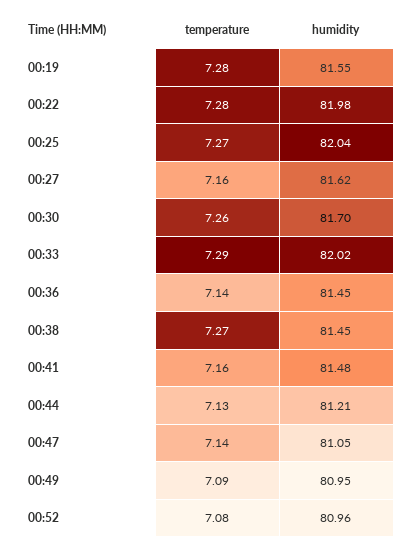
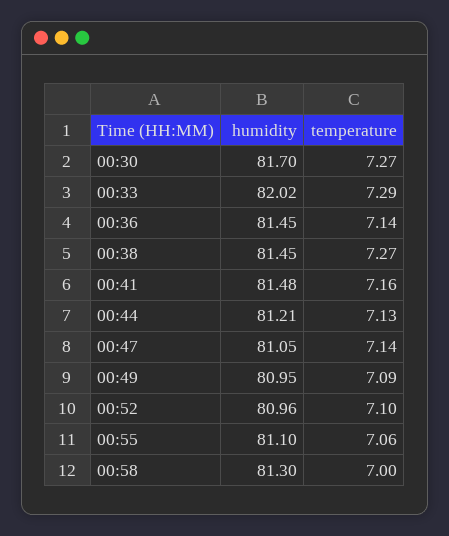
temperature, 00:19: 7.28 -> none
humidity, 00:19: 81.55 -> none
temperature, 00:22: 7.28 -> none
humidity, 00:22: 81.98 -> none
temperature, 00:25: 7.27 -> none
humidity, 00:25: 82.04 -> none
temperature, 00:27: 7.16 -> none
humidity, 00:27: 81.62 -> none
temperature, 00:30: 7.26 -> 7.27
temperature, 00:52: 7.08 -> 7.1
humidity, 00:55: none -> 81.1
temperature, 00:55: none -> 7.06
humidity, 00:58: none -> 81.3
temperature, 00:58: none -> 7

